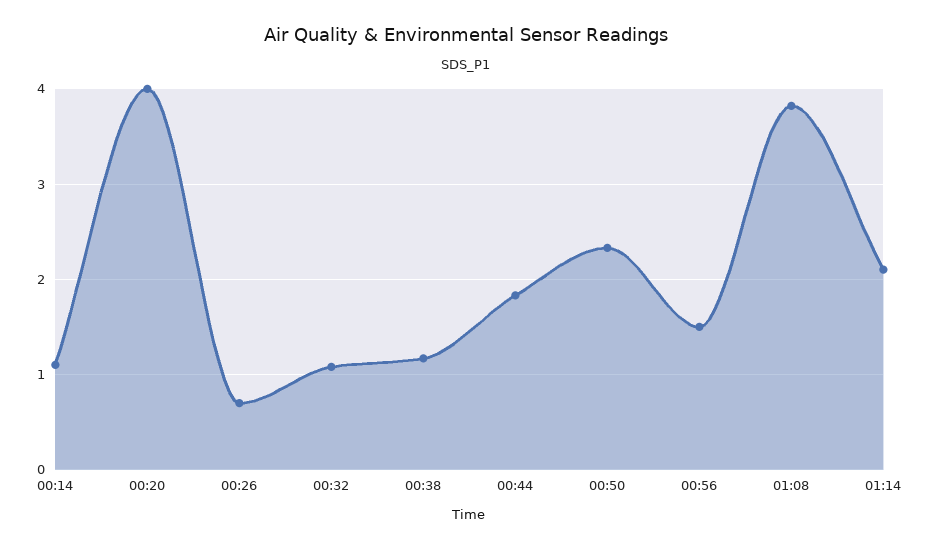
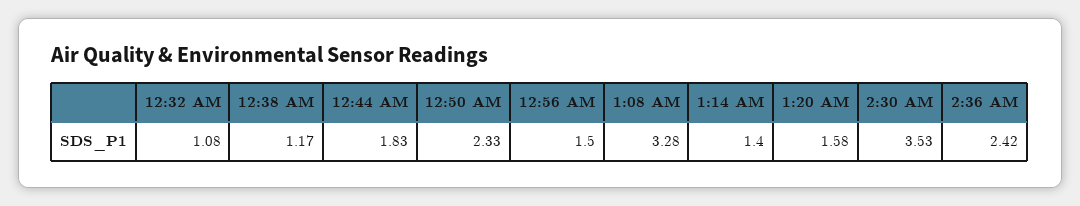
00:14: 1.1 -> none
00:20: 4 -> none
00:26: 0.7 -> none
01:08: 3.8 -> 3.28
01:14: 2.1 -> 1.4
1:20 AM: none -> 1.58
2:30 AM: none -> 3.53
2:36 AM: none -> 2.42

